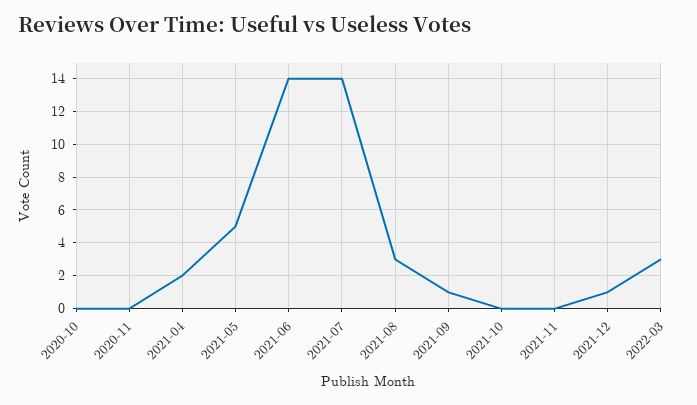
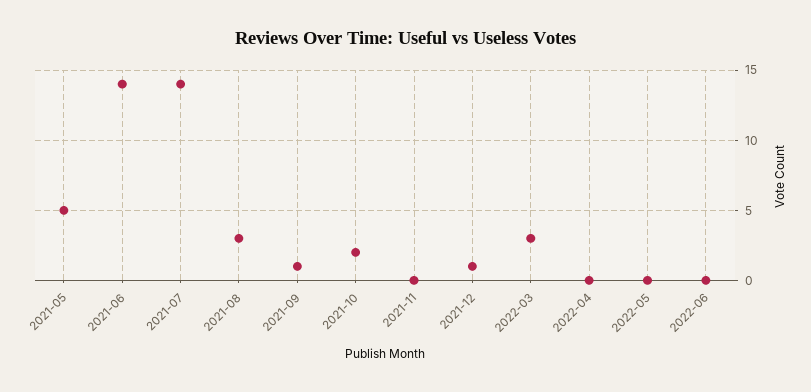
2020-10: 0 -> none
2020-11: 0 -> none
2021-04: 2 -> none
2021-10: 0 -> 2
2022-04: none -> 0
2022-05: none -> 0
2022-06: none -> 0

